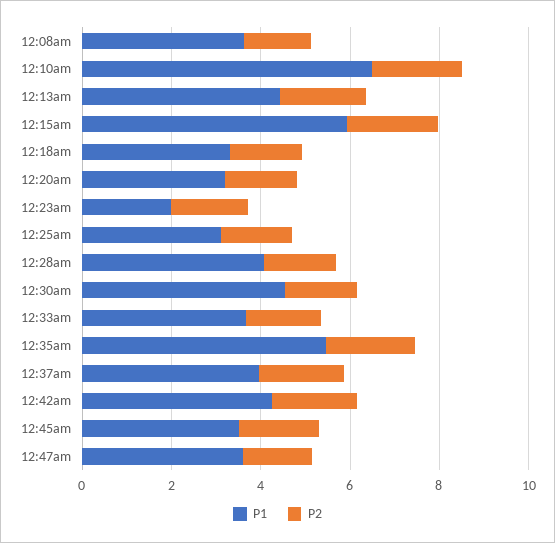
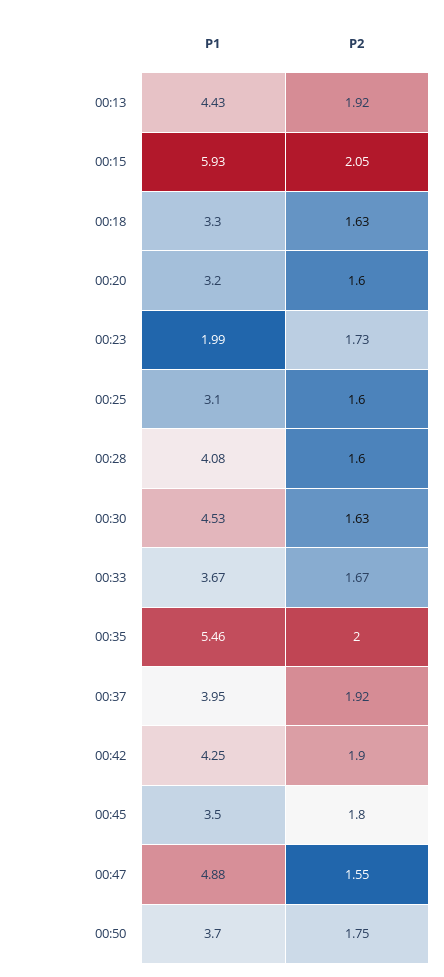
P1, 12:08am: 3.5 -> none
P2, 12:08am: 1.5 -> none
P1, 12:10am: 6.5 -> none
P2, 12:10am: 2 -> none
P1, 12:47am: 3.5 -> 4.88
P1, 00:50: none -> 3.7
P2, 00:50: none -> 1.75

